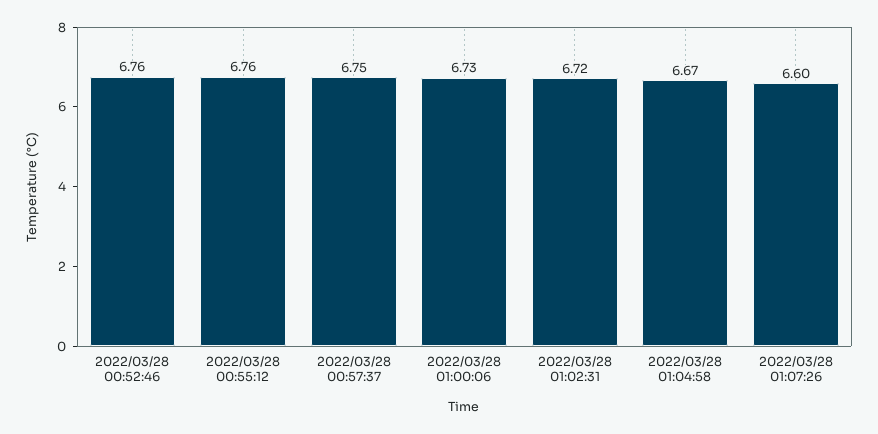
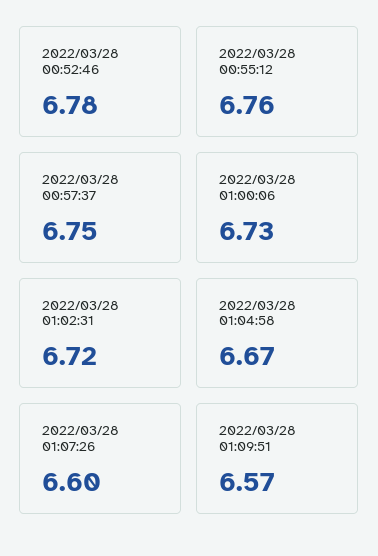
2022/03/28 00:52:46: 6.76 -> 6.78
2022/03/28 01:09:51: none -> 6.57

